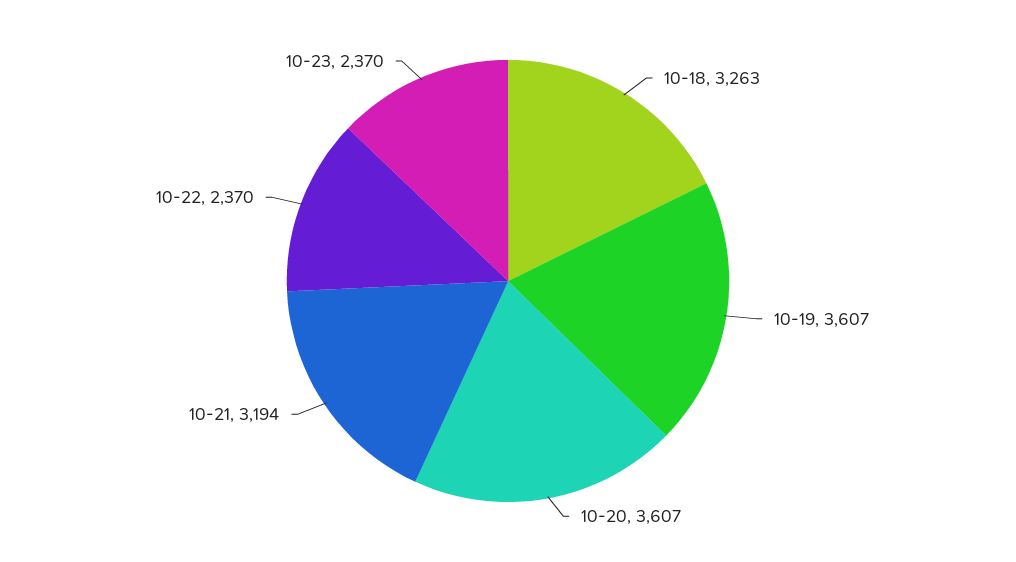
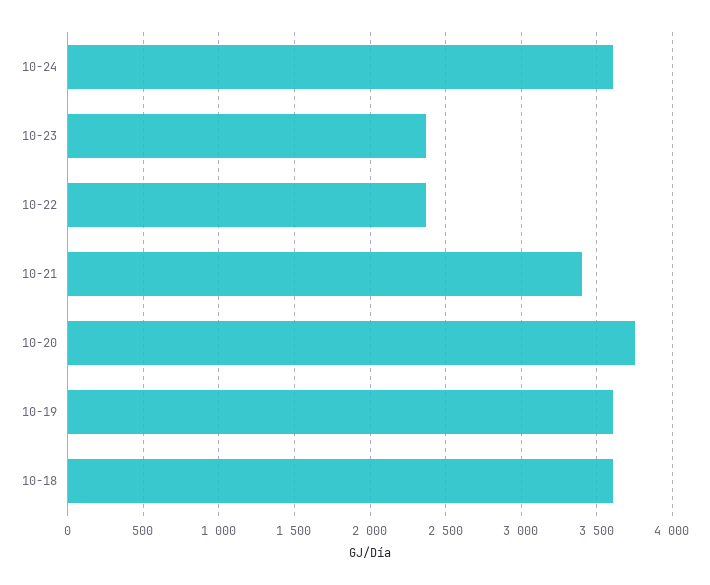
10-18: 3263 -> 3600
10-20: 3607 -> 3750
10-21: 3194 -> 3400
10-24: none -> 3600

